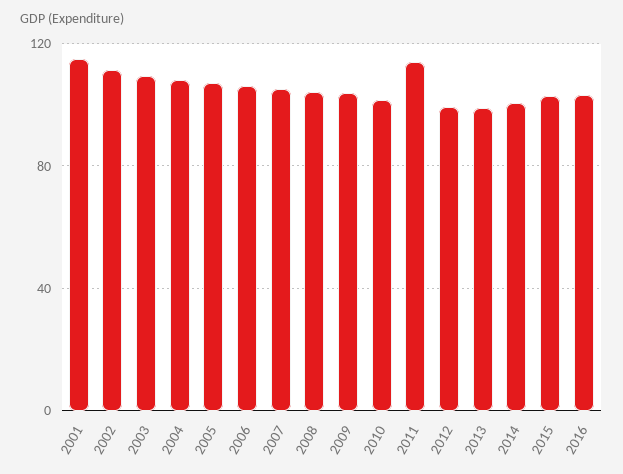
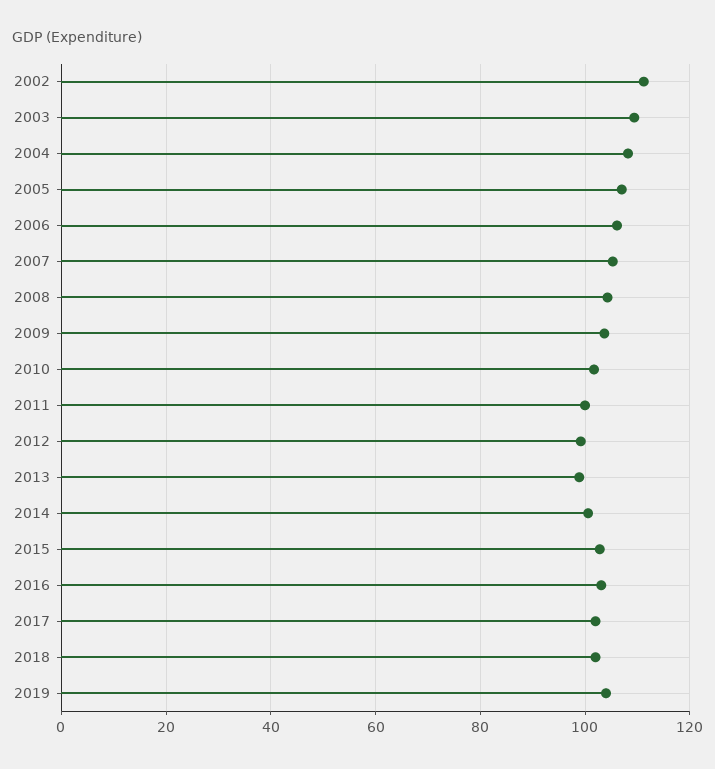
2001: 115 -> none
2011: 115 -> 100
2017: none -> 102
2018: none -> 102
2019: none -> 104

